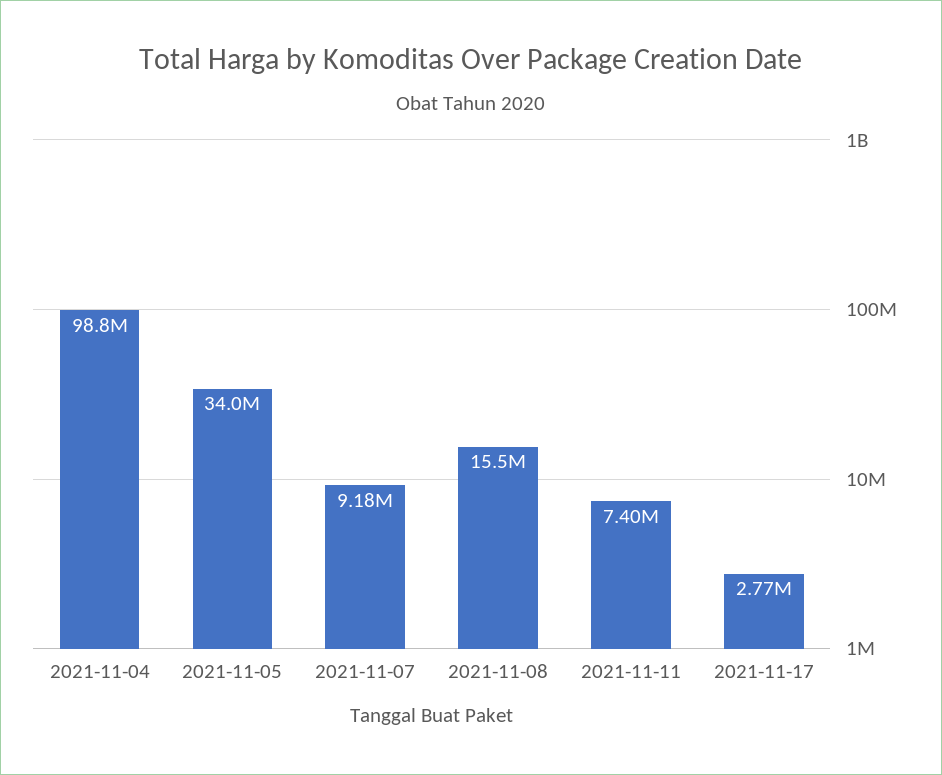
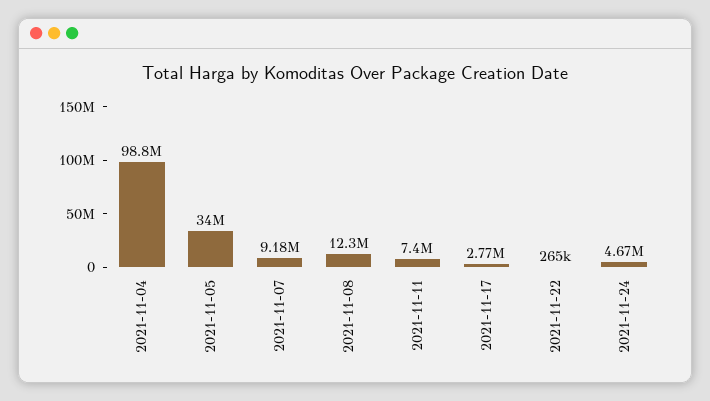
2021-11-08: 15500000 -> 12300000
2021-11-22: none -> 265000
2021-11-24: none -> 4670000

